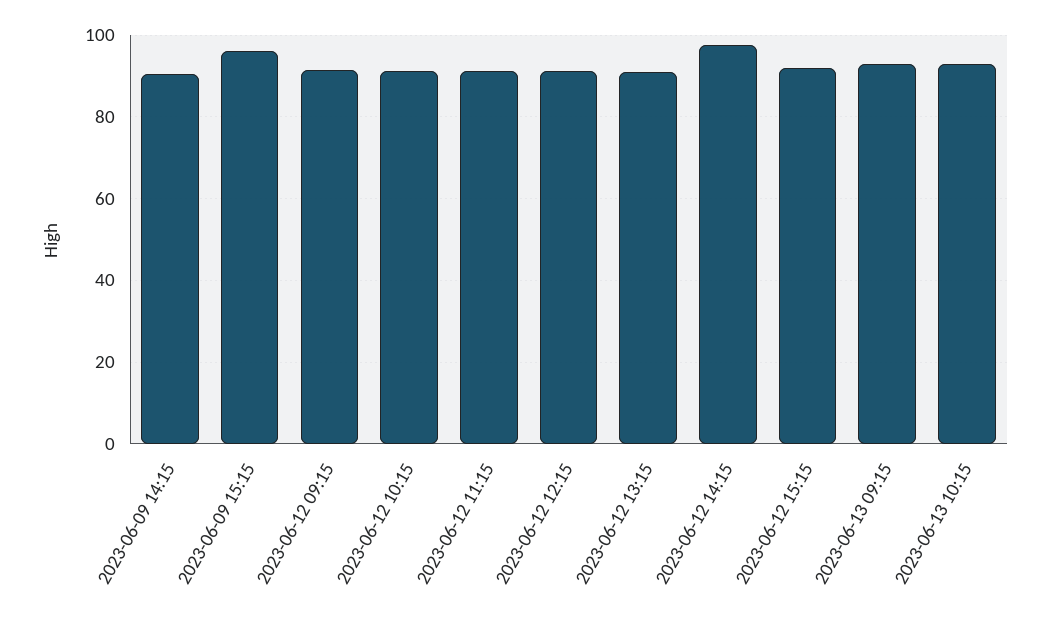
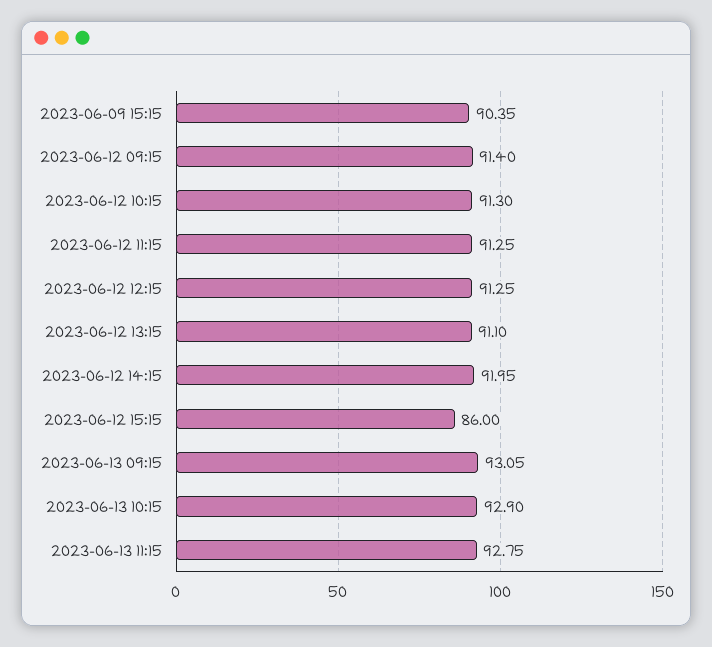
2023-06-09 14:15: 90 -> none
2023-06-09 15:15: 96 -> 90.35
2023-06-12 14:15: 98 -> 91.95
2023-06-12 15:15: 92 -> 86
2023-06-13 11:15: none -> 92.75

